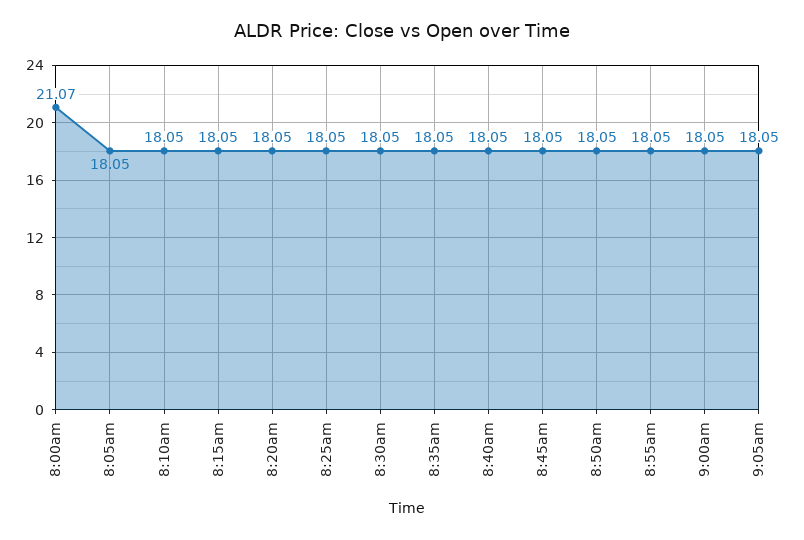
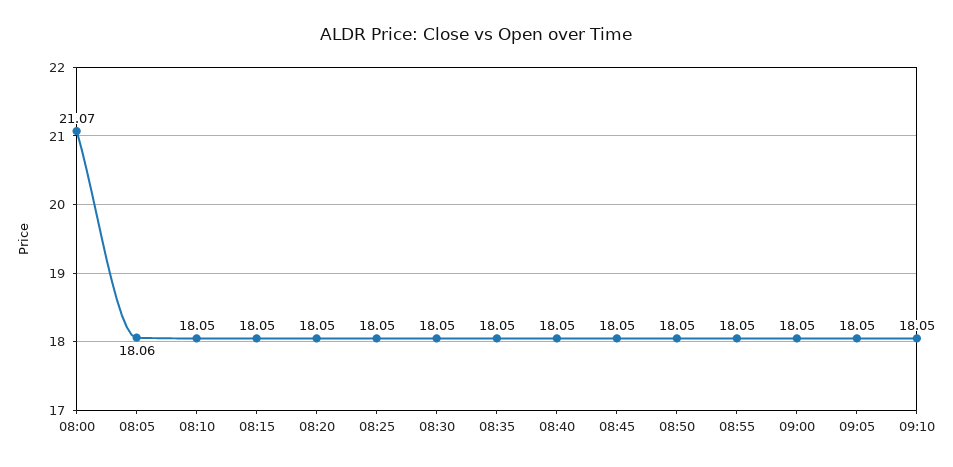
8:05am: 18.05 -> 18.06
09:10: none -> 18.05

